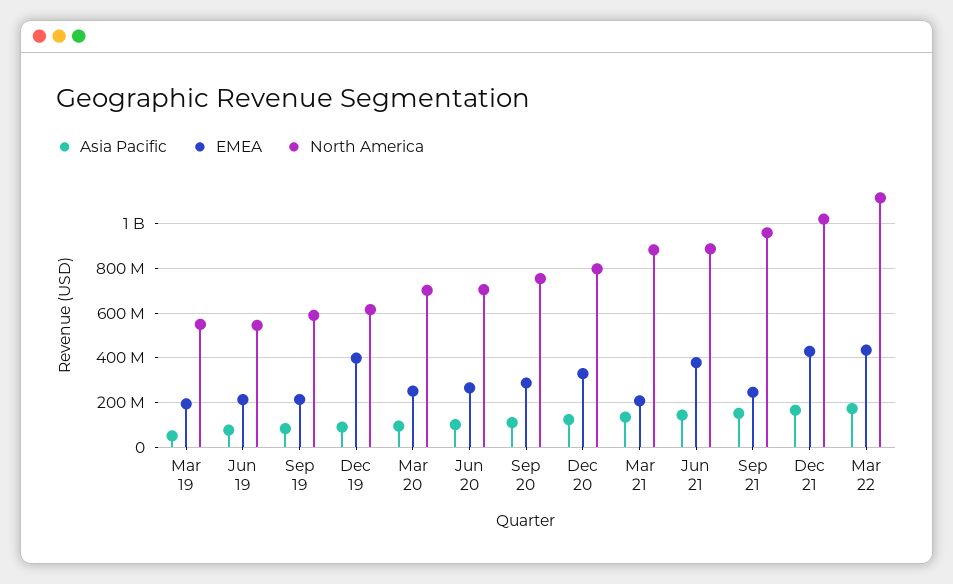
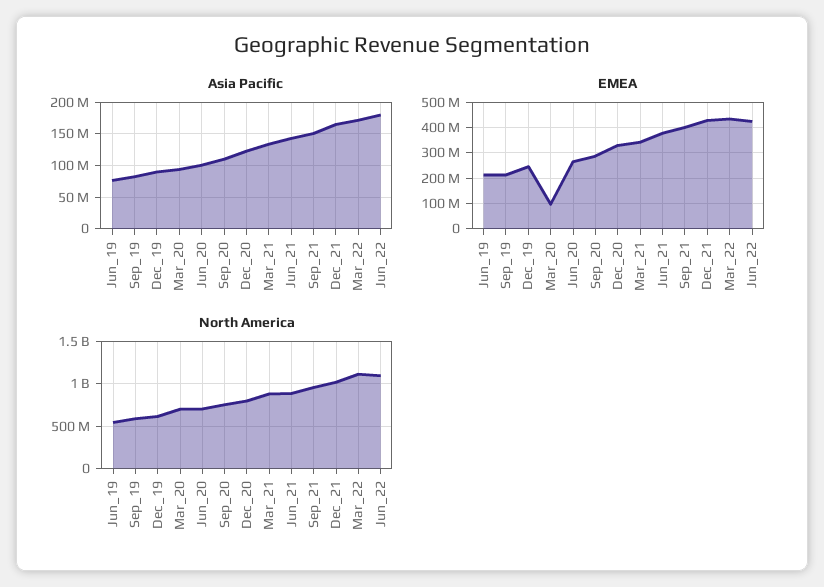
Asia Pacific, Mar 19: 50000000 -> none
EMEA, Mar 19: 200000000 -> none
North America, Mar 19: 550000000 -> none
EMEA, Dec 19: 400000000 -> 250000000
EMEA, Mar 20: 250000000 -> 100000000
EMEA, Mar 21: 200000000 -> 350000000
EMEA, Sep 21: 250000000 -> 400000000
Asia Pacific, Jun_22: none -> 180000000
EMEA, Jun_22: none -> 425000000
North America, Jun_22: none -> 1100000000

